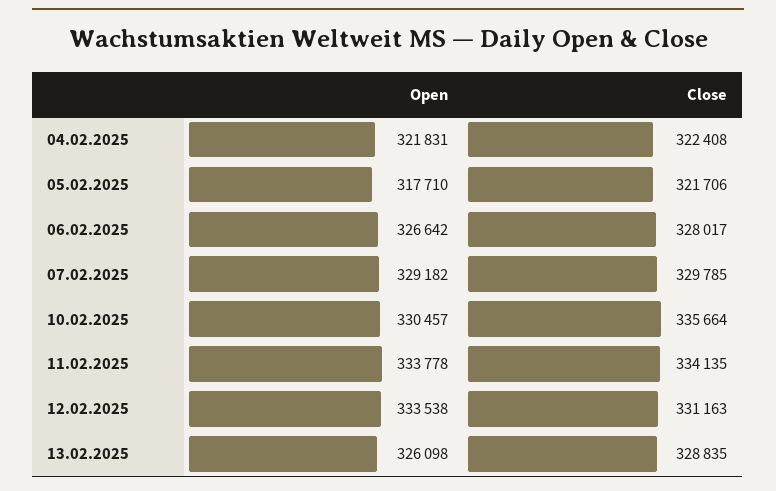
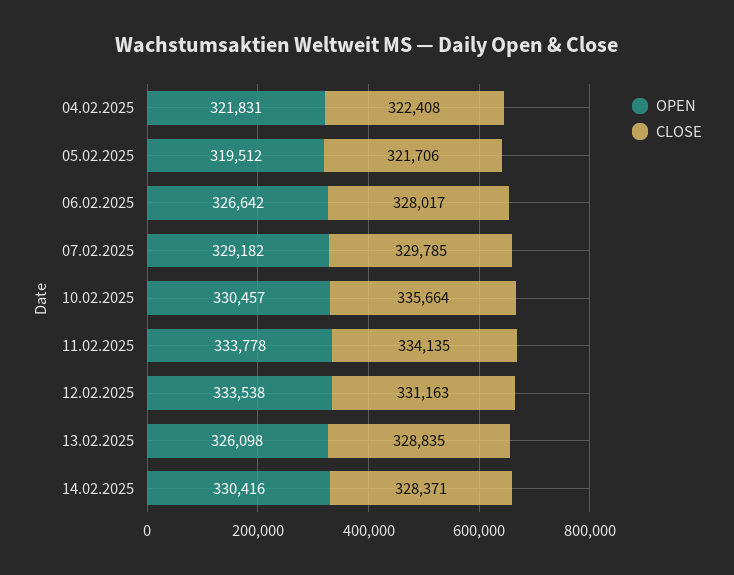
Open, 05.02.2025: 317710 -> 319512
Open, 14.02.2025: none -> 330416
Close, 14.02.2025: none -> 328371

